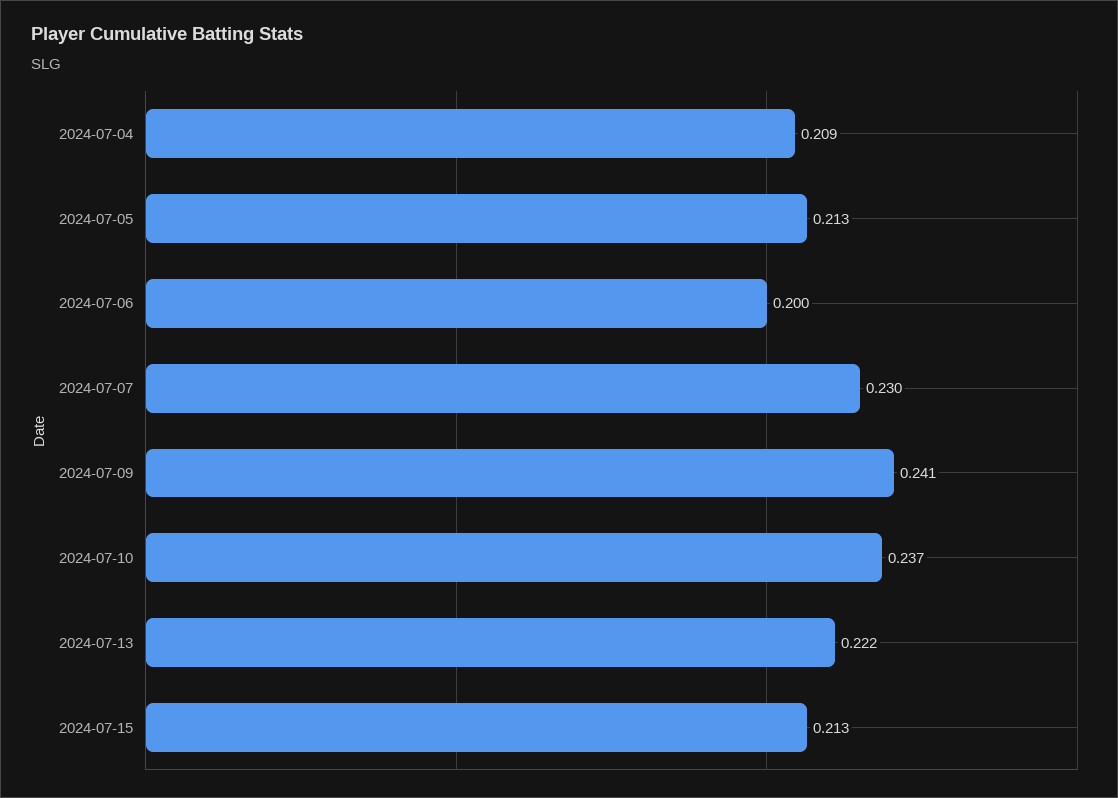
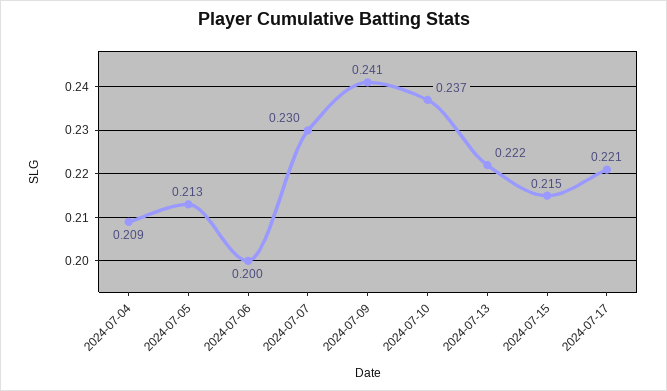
2024-07-15: 0.213 -> 0.215
2024-07-17: none -> 0.221

